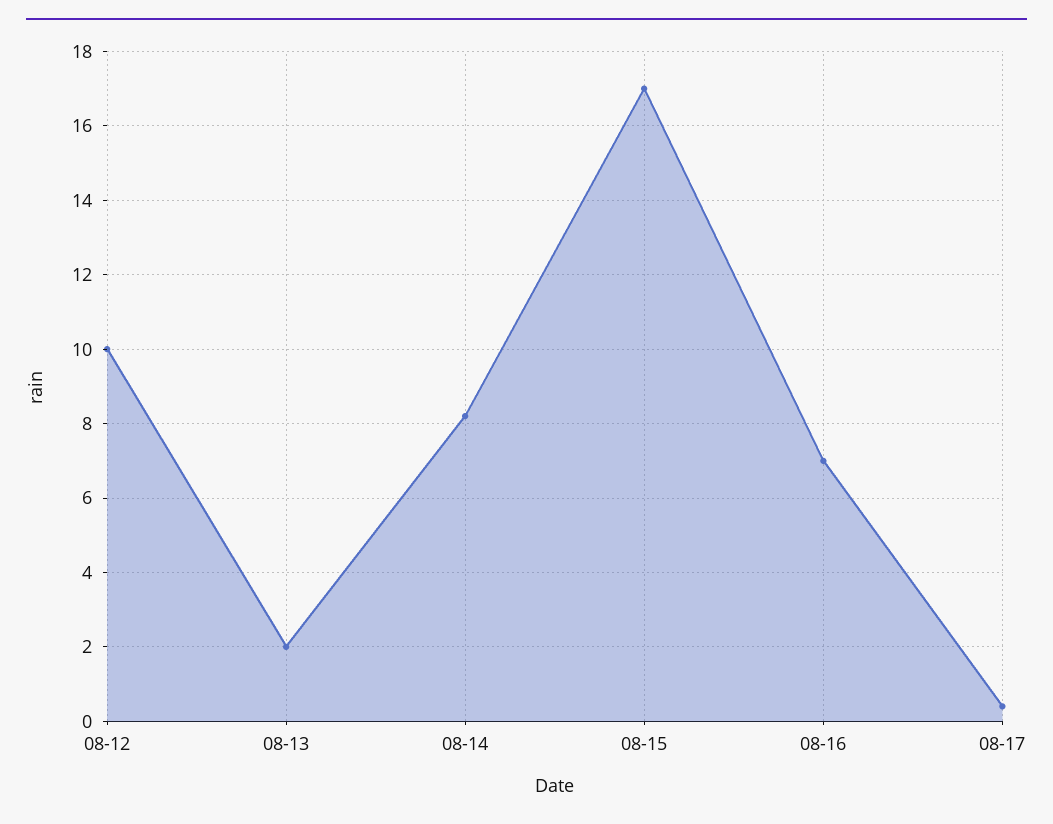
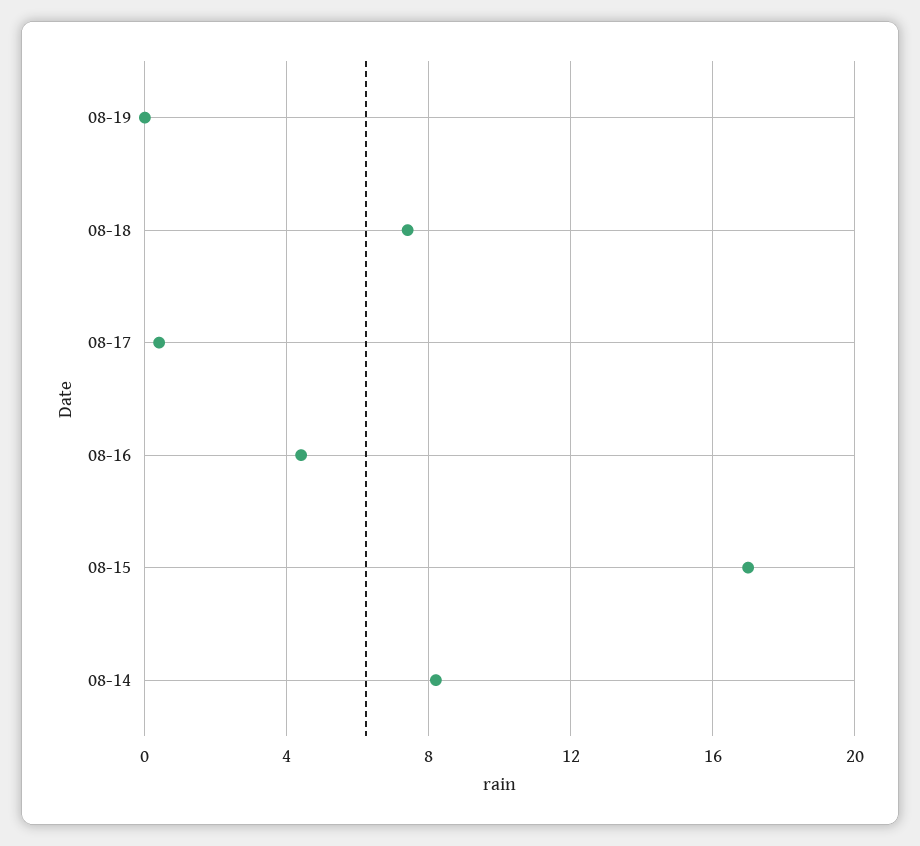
08-12: 10 -> none
08-13: 2 -> none
08-16: 7 -> 4.5
08-19: none -> 0
08-18: none -> 7.5

